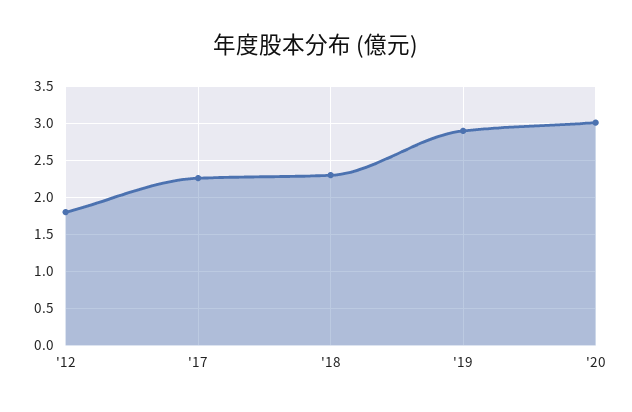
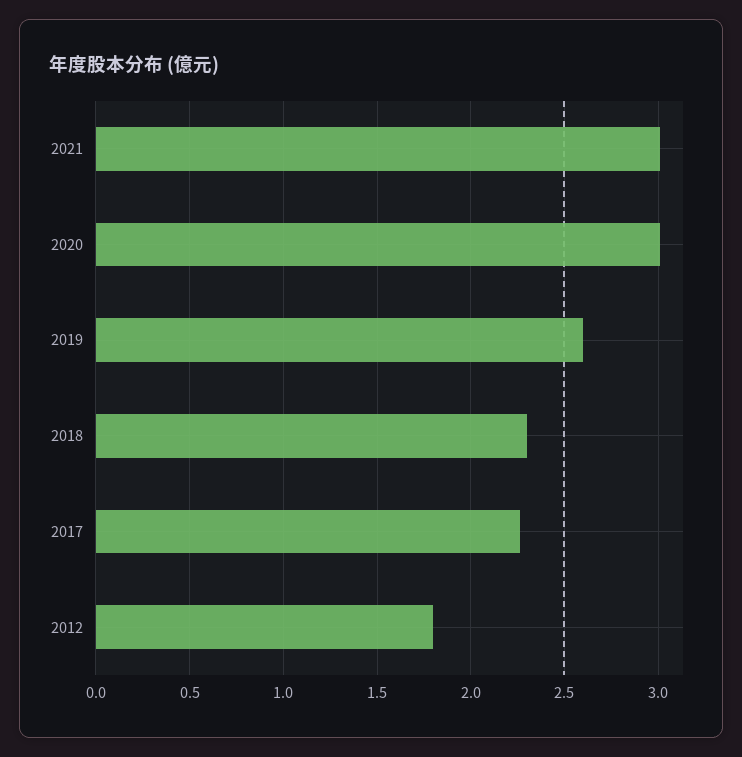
'19: 2.9 -> 2.6
2021: none -> 3

